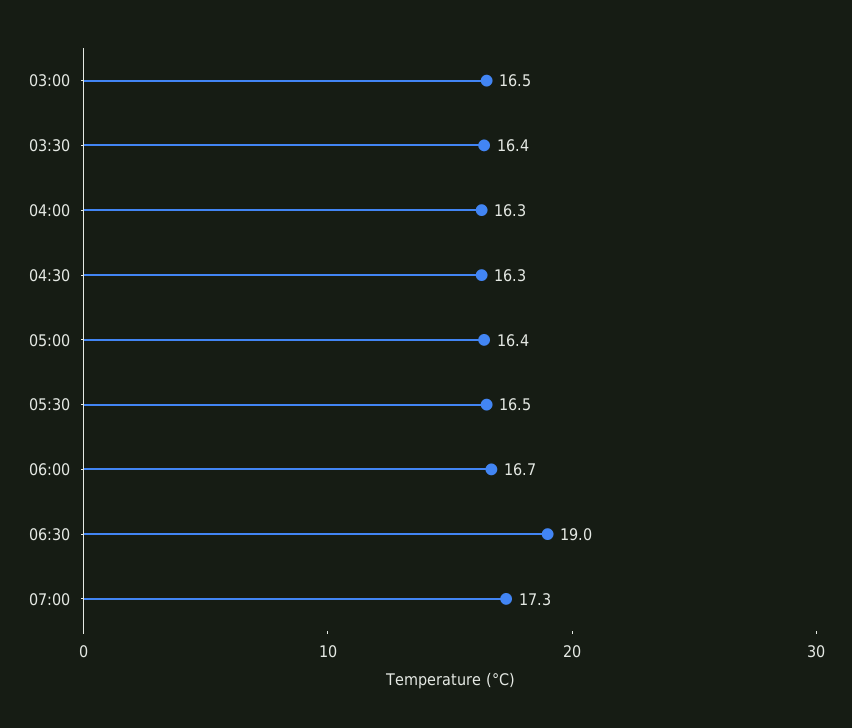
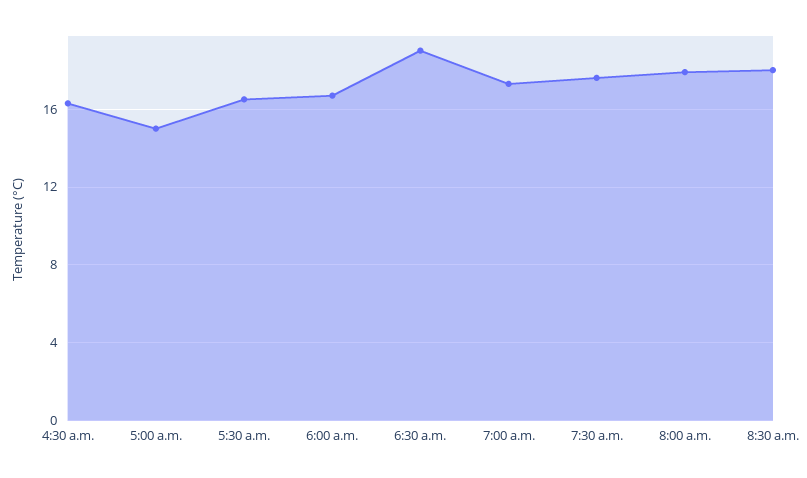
03:00: 16.5 -> none
03:30: 16.4 -> none
04:00: 16.3 -> none
05:00: 16.4 -> 15
7:30 a.m.: none -> 17.5
8:00 a.m.: none -> 18
8:30 a.m.: none -> 18

